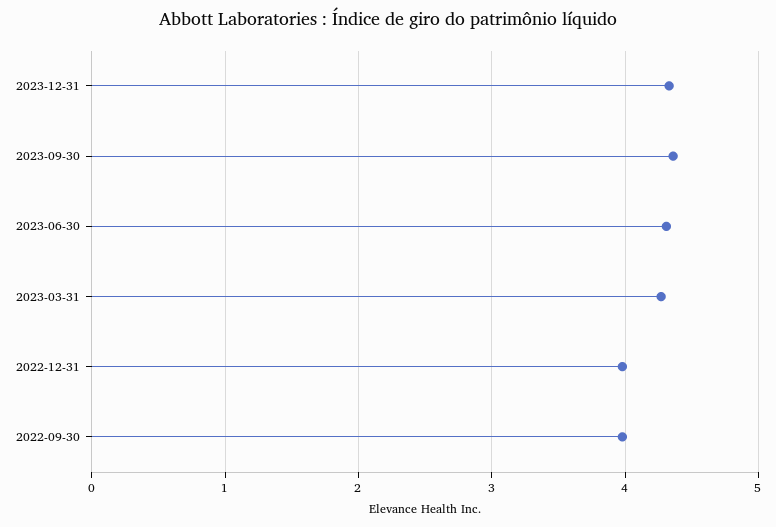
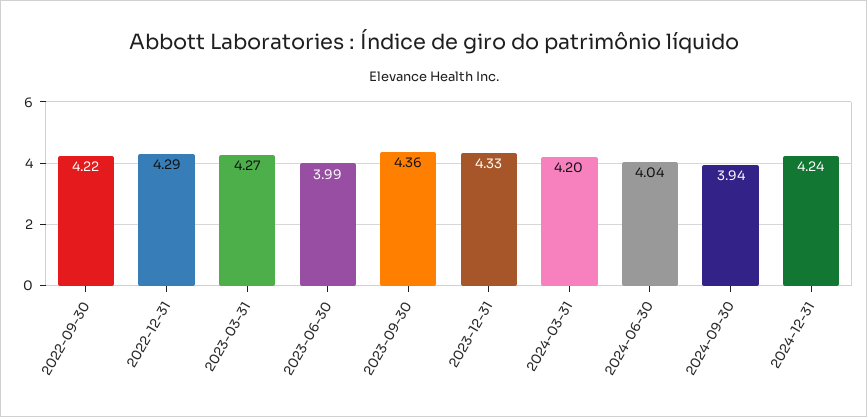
2023-06-30: 4.3 -> 3.99
2022-12-31: 4 -> 4.29
2022-09-30: 4 -> 4.22
2024-03-31: none -> 4.2
2024-06-30: none -> 4.04
2024-09-30: none -> 3.94
2024-12-31: none -> 4.24

